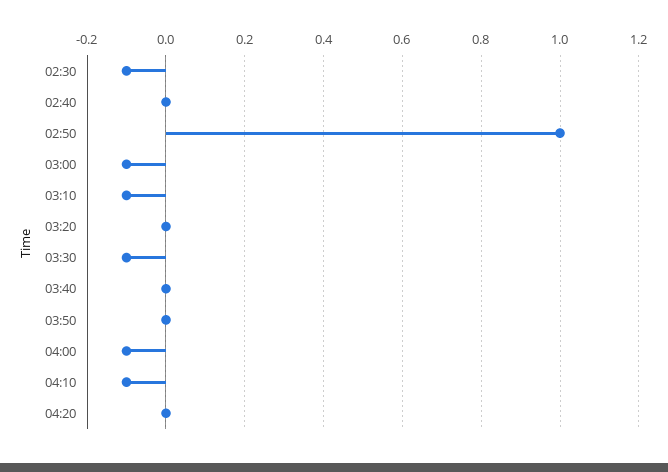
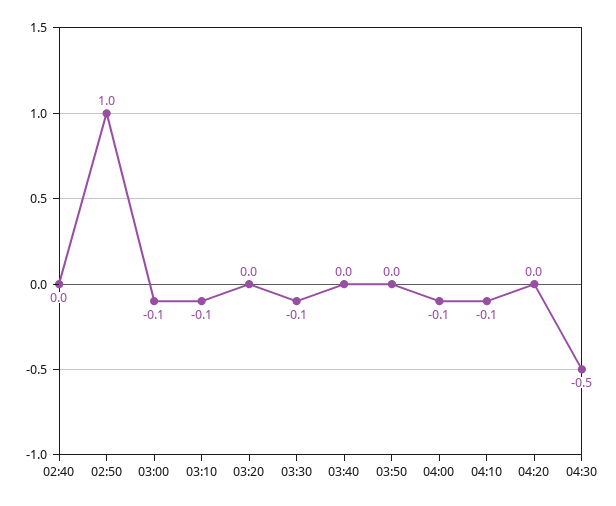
02:30: -0.1 -> none
04:30: none -> -0.5

